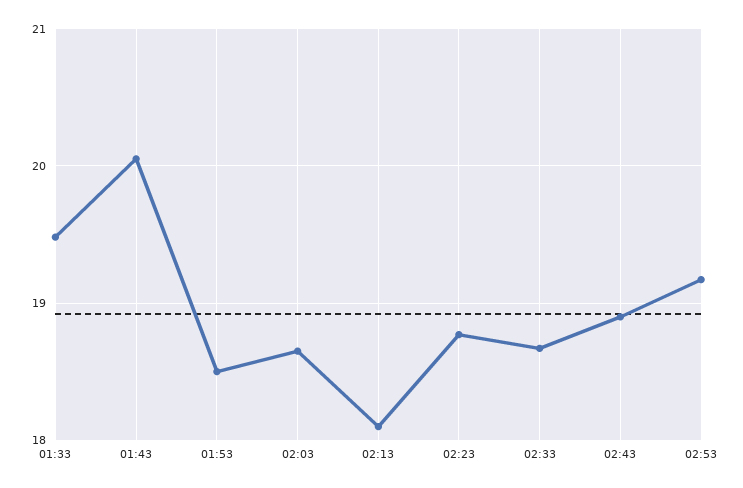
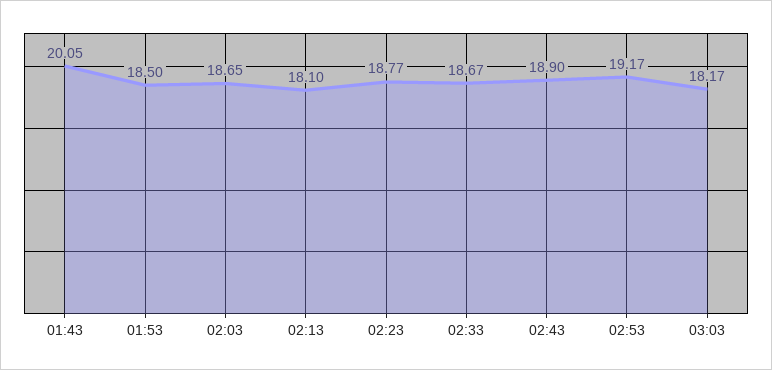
01:33: 19.5 -> none
03:03: none -> 18.17

